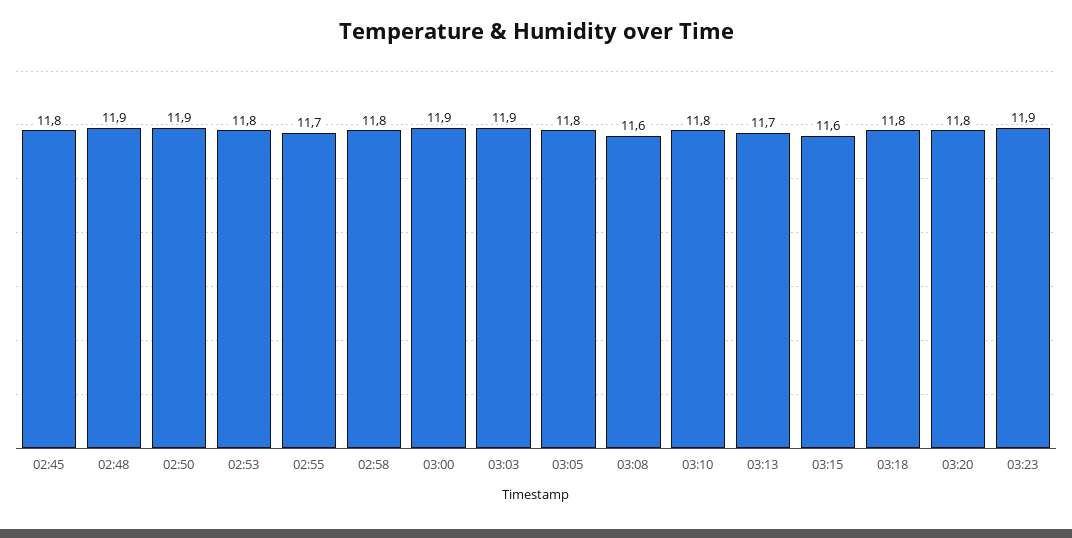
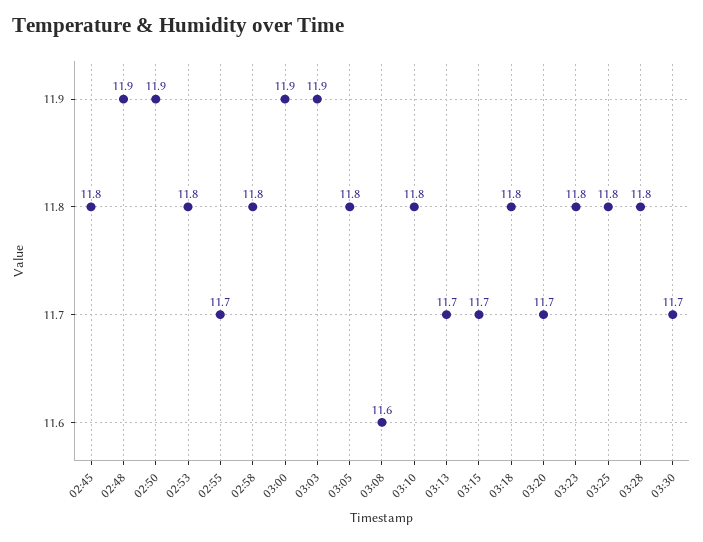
03:15: 11.6 -> 11.7
03:20: 11.8 -> 11.7
03:23: 11.9 -> 11.8
03:25: none -> 11.8
03:28: none -> 11.8
03:30: none -> 11.7

